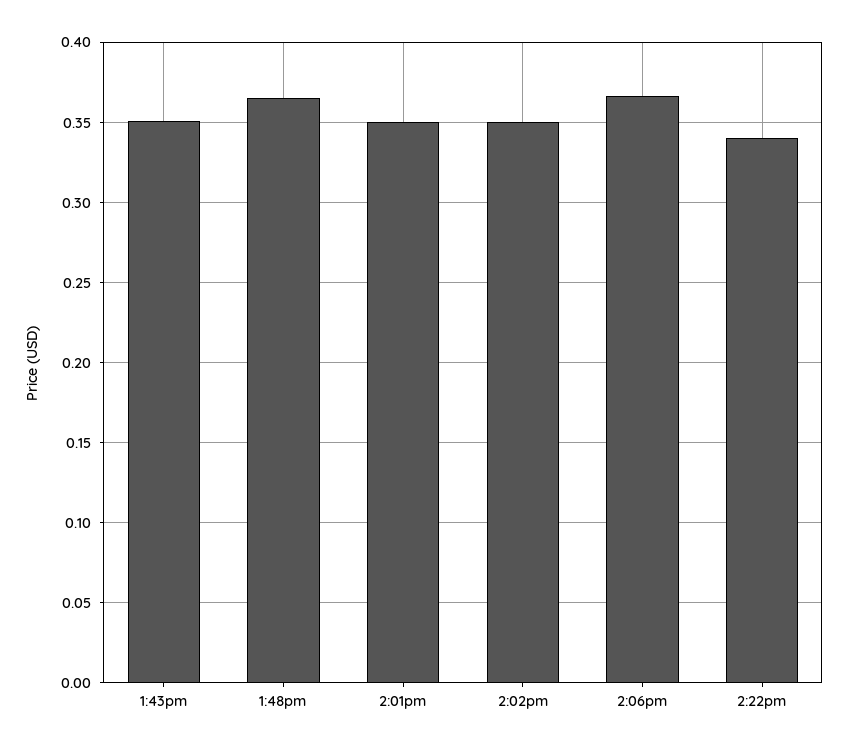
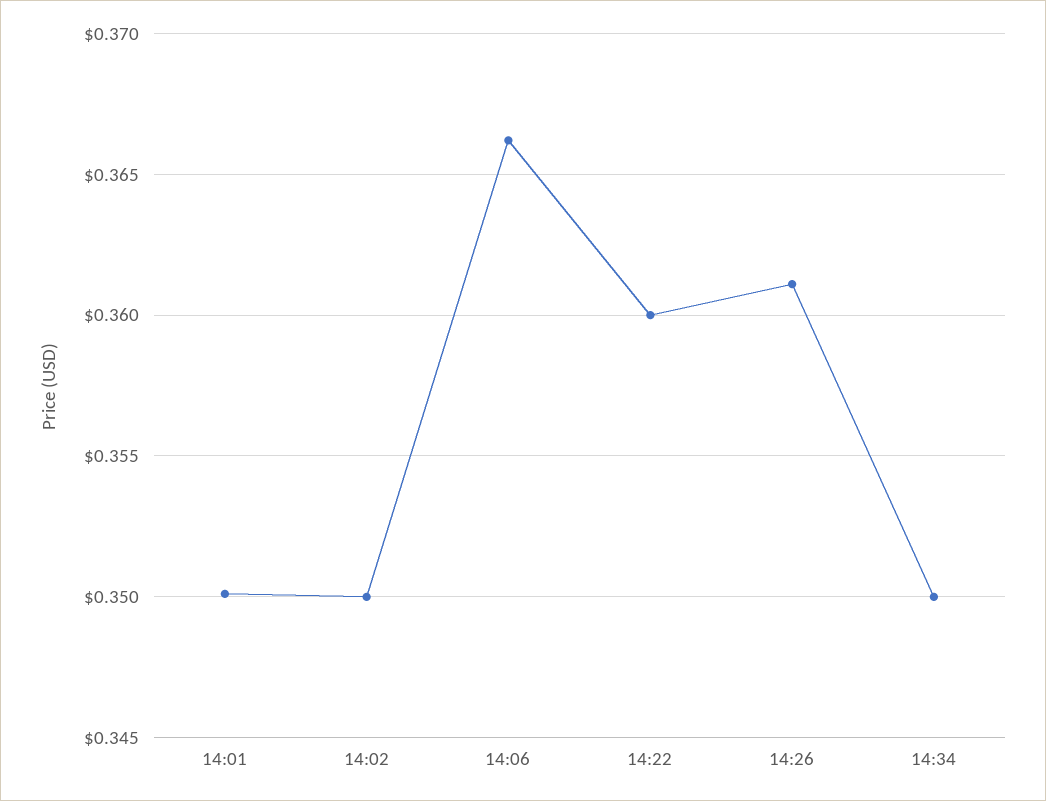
1:43pm: 0.35 -> none
1:48pm: 0.365 -> none
2:22pm: 0.34 -> 0.36
14:26: none -> 0.361
14:34: none -> 0.35

